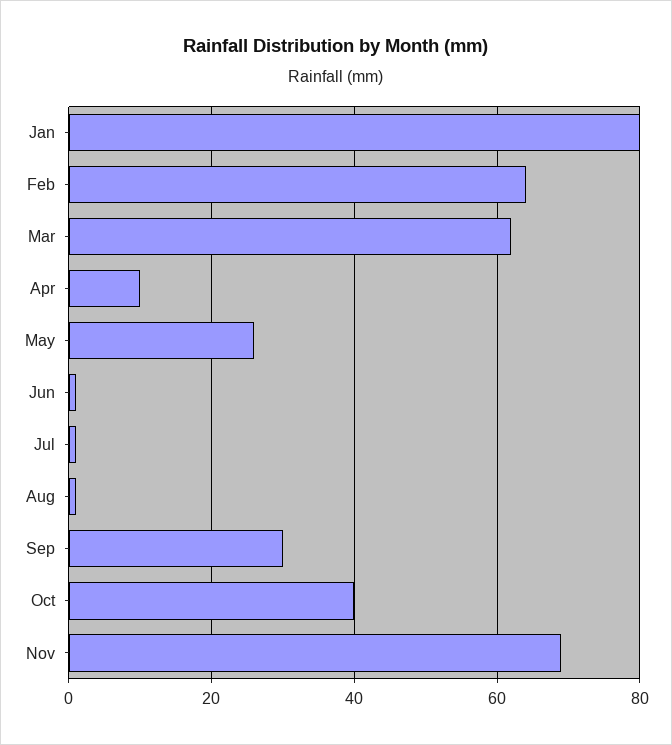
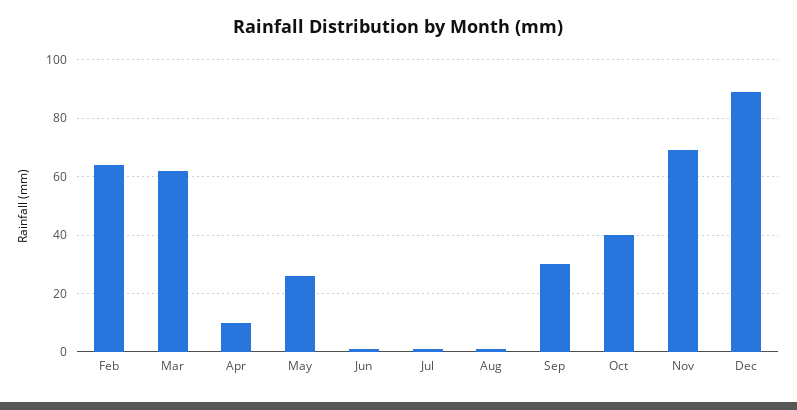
Jan: 80 -> none
Dec: none -> 90

